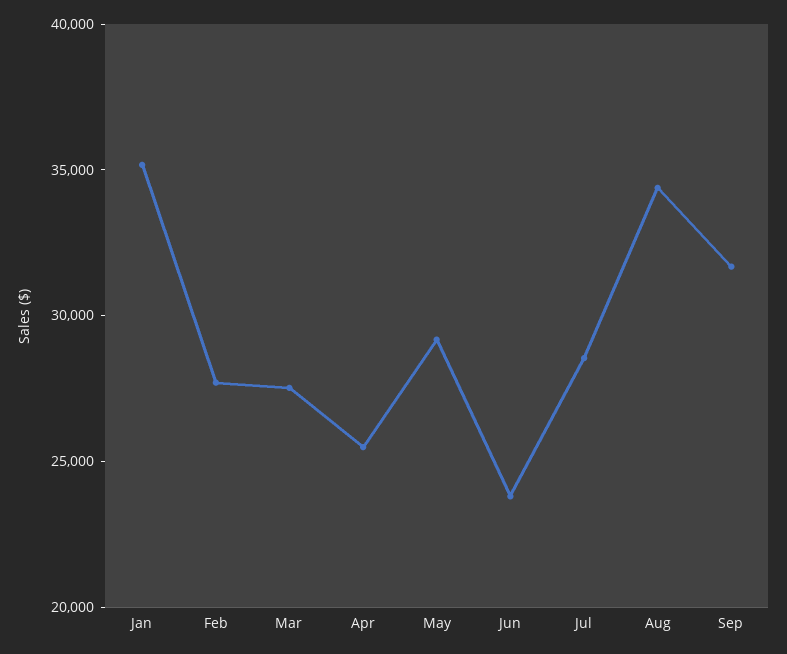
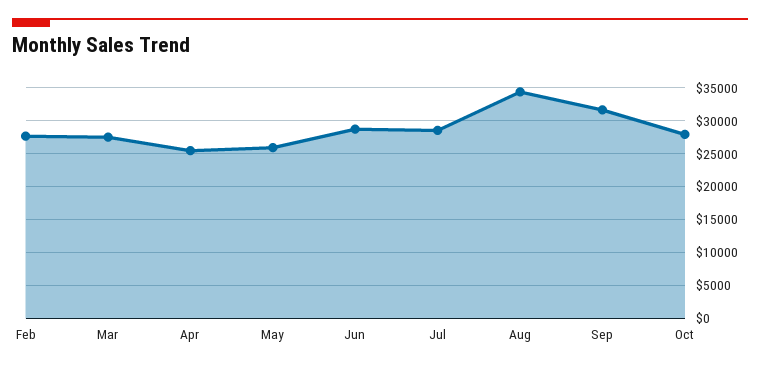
Jan: 35000 -> none
May: 29000 -> 26000
Jun: 24000 -> 29000
Oct: none -> 28000

